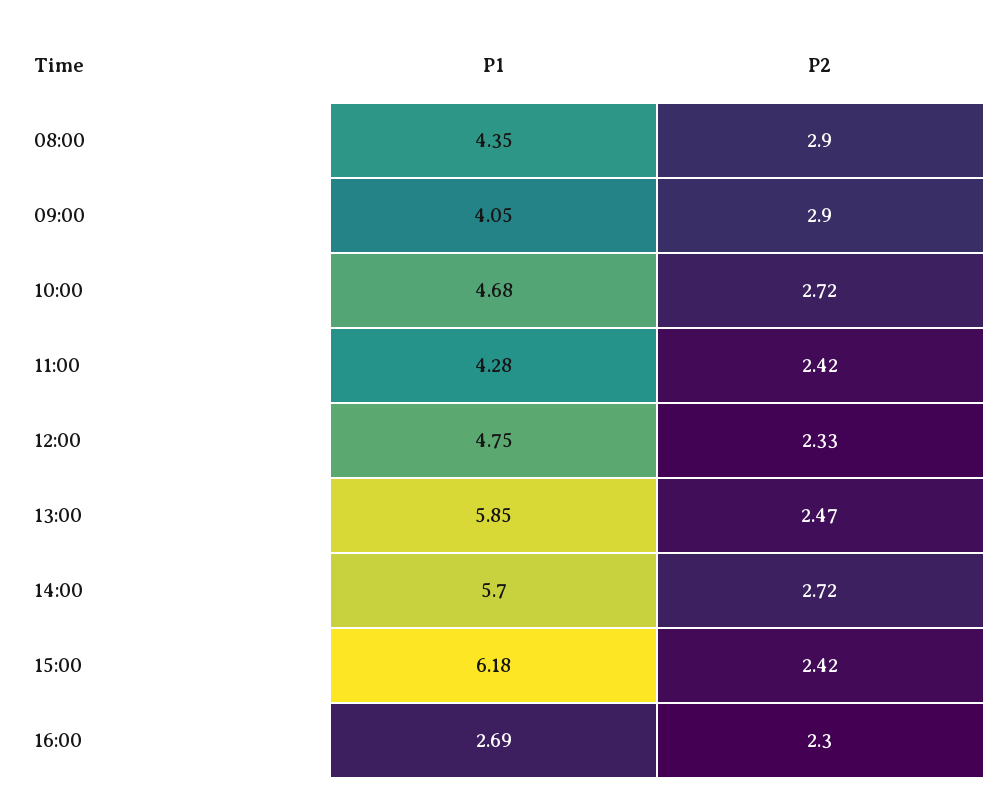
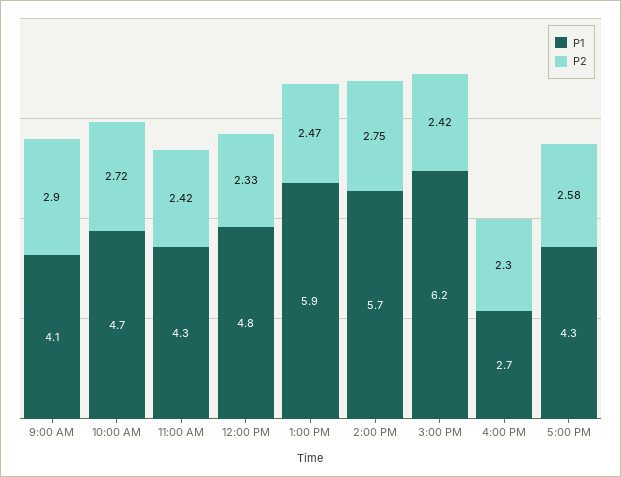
P1, 08:00: 4.35 -> none
P2, 08:00: 2.9 -> none
P2, 14:00: 2.72 -> 2.75
P1, 5:00 PM: none -> 4.3
P2, 5:00 PM: none -> 2.58

